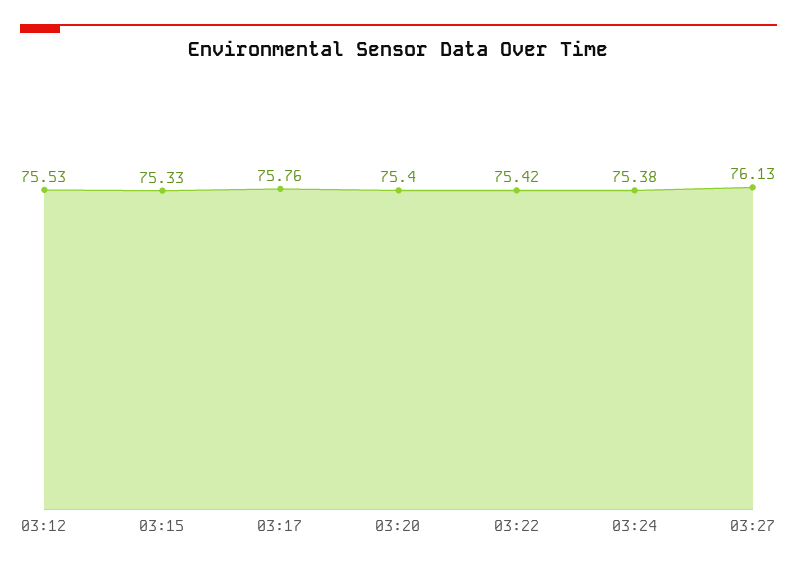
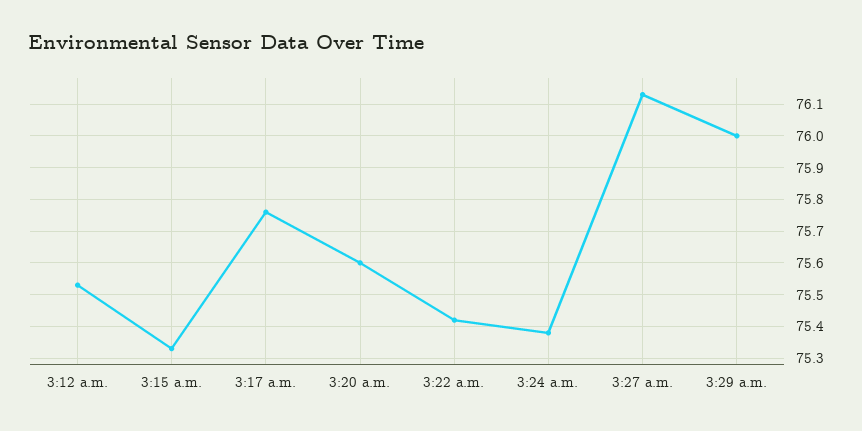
03:20: 75.4 -> 75.6
3:29 a.m.: none -> 76

